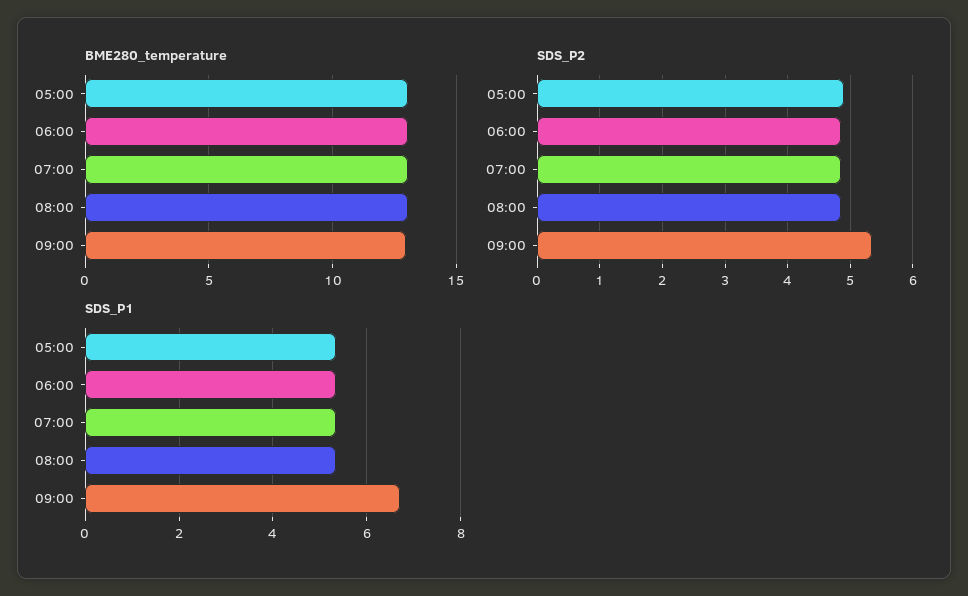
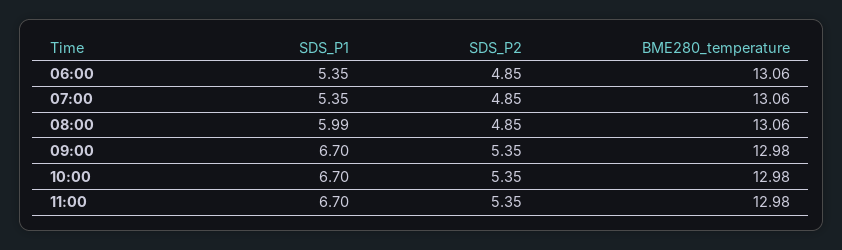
BME280_temperature, 05:00: 13 -> none
SDS_P2, 05:00: 4.9 -> none
SDS_P1, 05:00: 5.4 -> none
SDS_P1, 08:00: 5.4 -> 5.99
SDS_P1, 10:00: none -> 6.7
SDS_P2, 10:00: none -> 5.35
BME280_temperature, 10:00: none -> 12.98
SDS_P1, 11:00: none -> 6.7
SDS_P2, 11:00: none -> 5.35
BME280_temperature, 11:00: none -> 12.98

